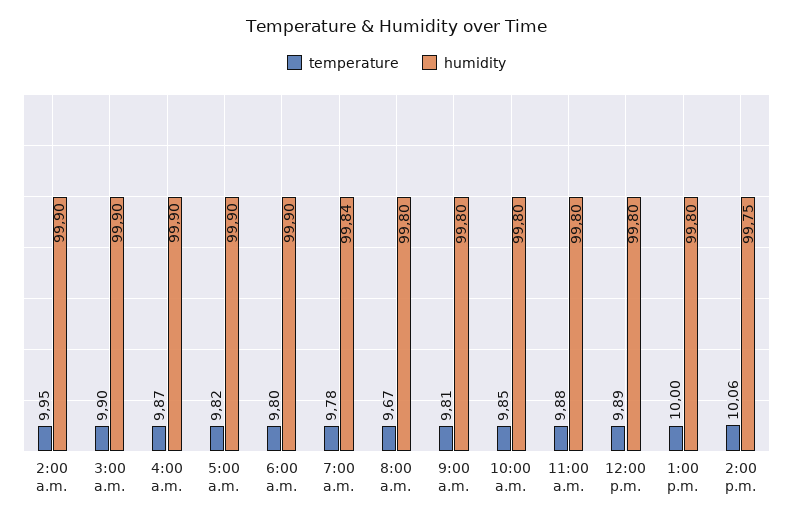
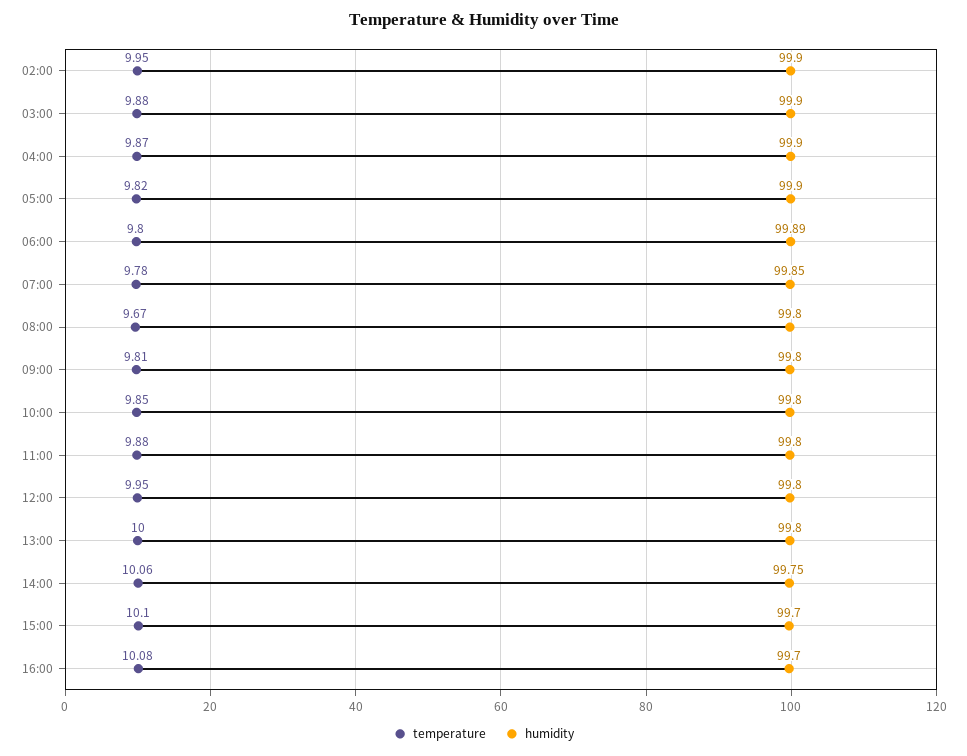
temperature, 3:00 a.m.: 9.9 -> 9.88
humidity, 6:00 a.m.: 99.9 -> 99.89
humidity, 7:00 a.m.: 99.84 -> 99.85
temperature, 12:00 p.m.: 9.89 -> 9.95
temperature, 15:00: none -> 10.1
humidity, 15:00: none -> 99.7
temperature, 16:00: none -> 10.08
humidity, 16:00: none -> 99.7

